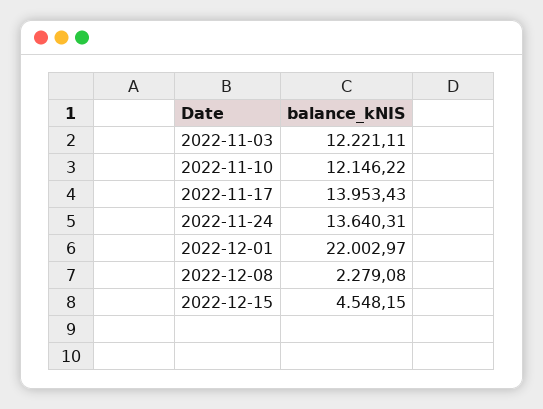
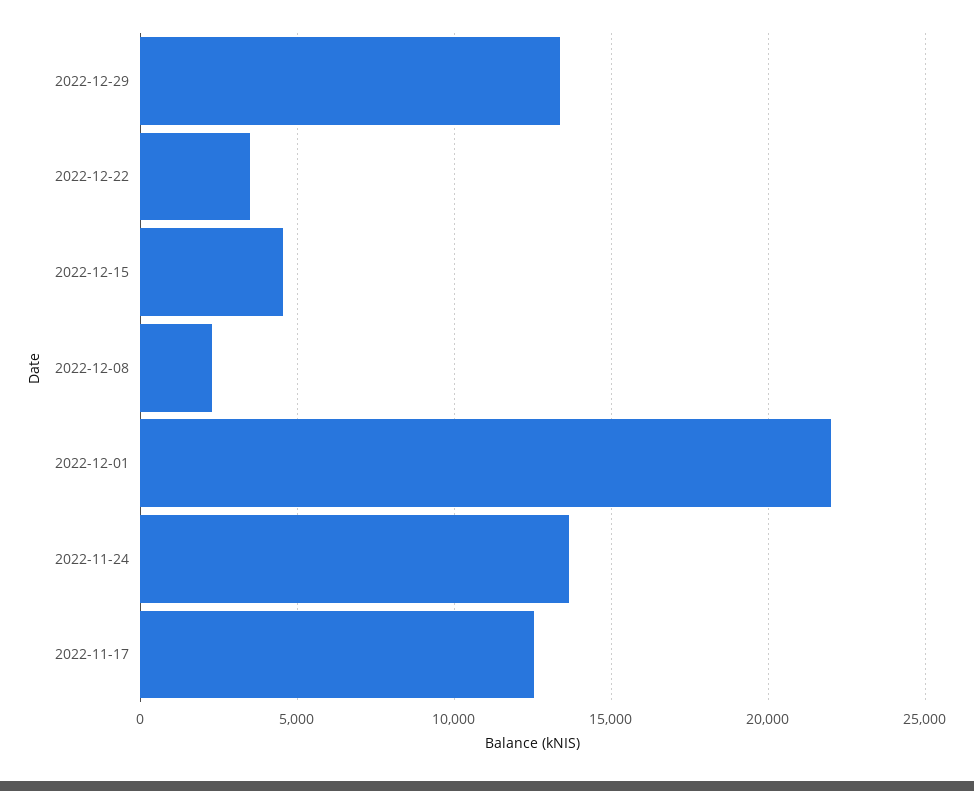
2022-11-03: 12221.11 -> none
2022-11-10: 12146.22 -> none
2022-11-17: 13953.43 -> 12500
2022-12-29: none -> 13500
2022-12-22: none -> 3500

